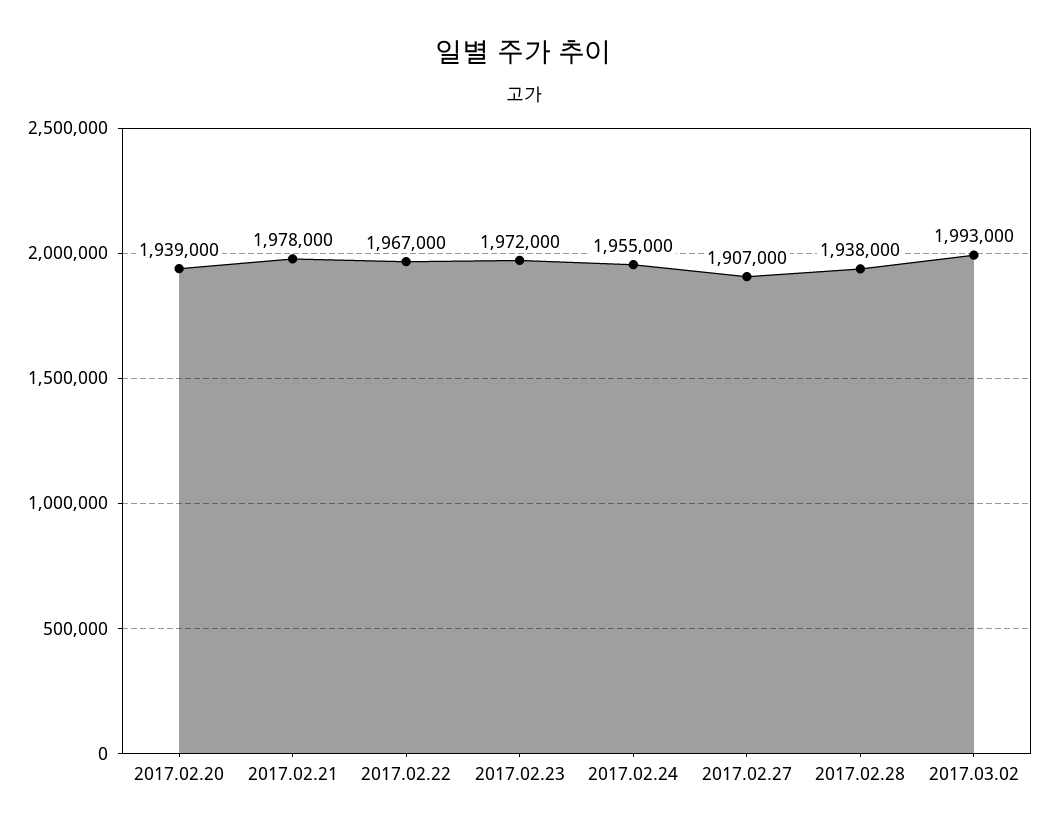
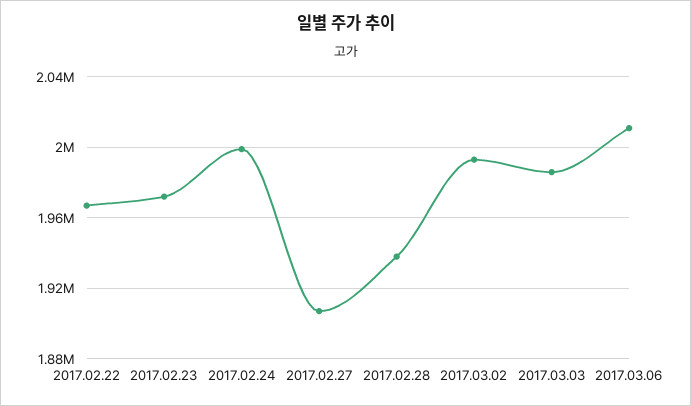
2017.02.20: 1939000 -> none
2017.02.21: 1978000 -> none
2017.02.24: 1955000 -> 2000000
2017.03.03: none -> 1985000
2017.03.06: none -> 2010000

